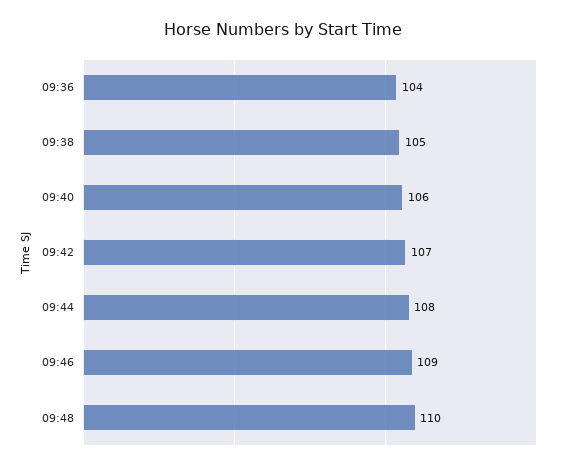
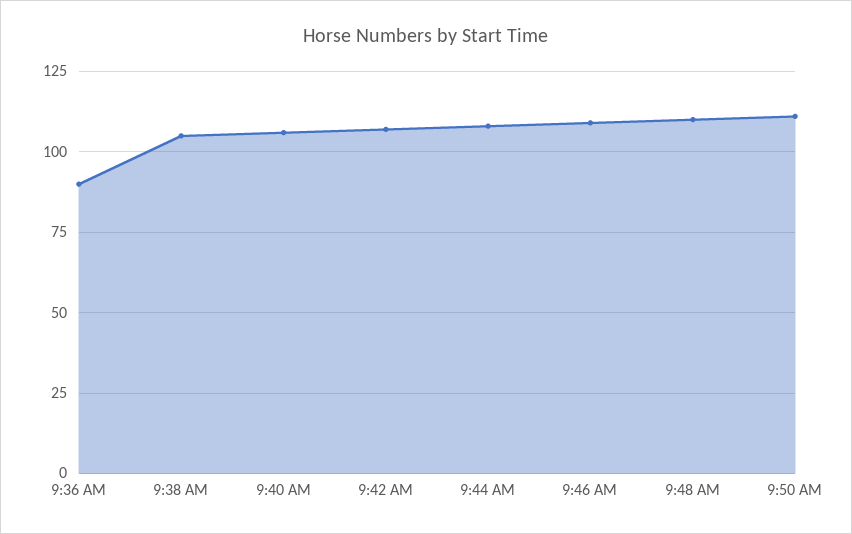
09:36: 104 -> 90
9:50 AM: none -> 110

